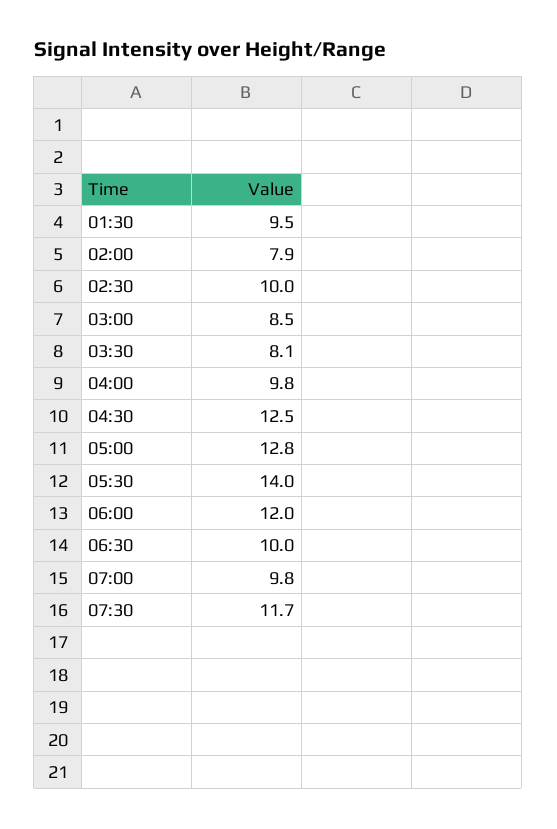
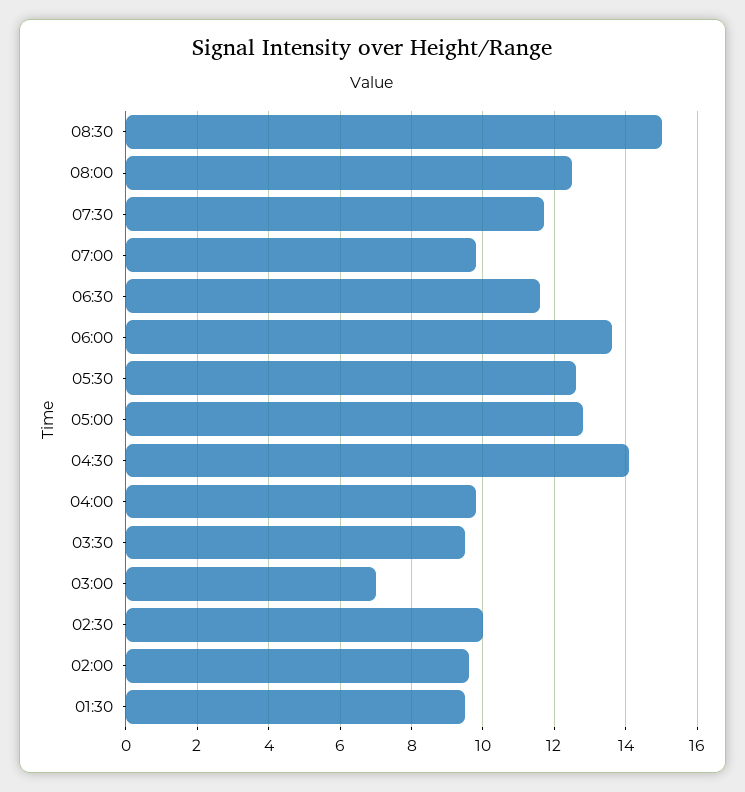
02:00: 7.9 -> 9.5
03:00: 8.5 -> 7
03:30: 8.1 -> 9.5
04:30: 12.5 -> 14
05:30: 14 -> 12.5
06:00: 12 -> 13.5
06:30: 10 -> 11.5
08:30: none -> 15
08:00: none -> 12.5

